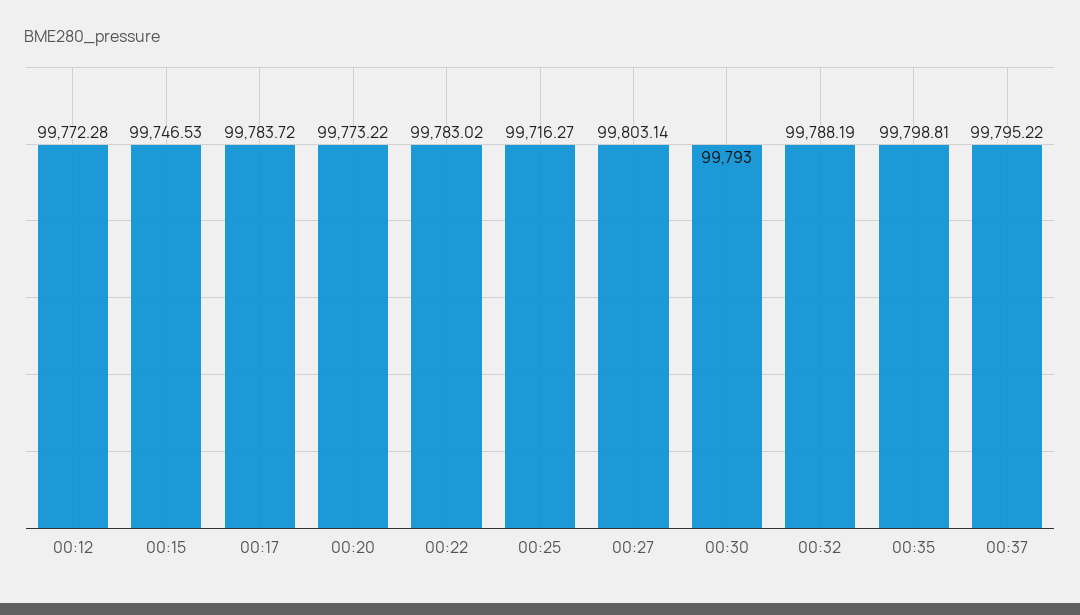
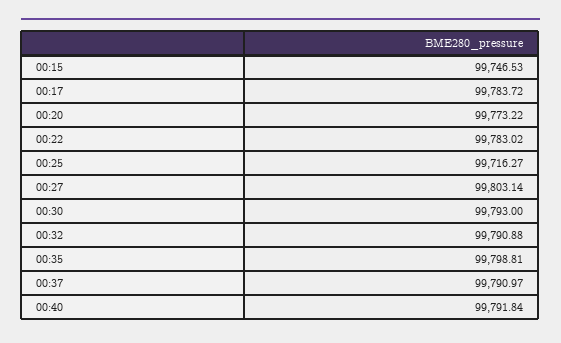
00:12: 99772.28 -> none
00:32: 99788.19 -> 99790.88
00:37: 99795.22 -> 99790.97
00:40: none -> 99791.84

